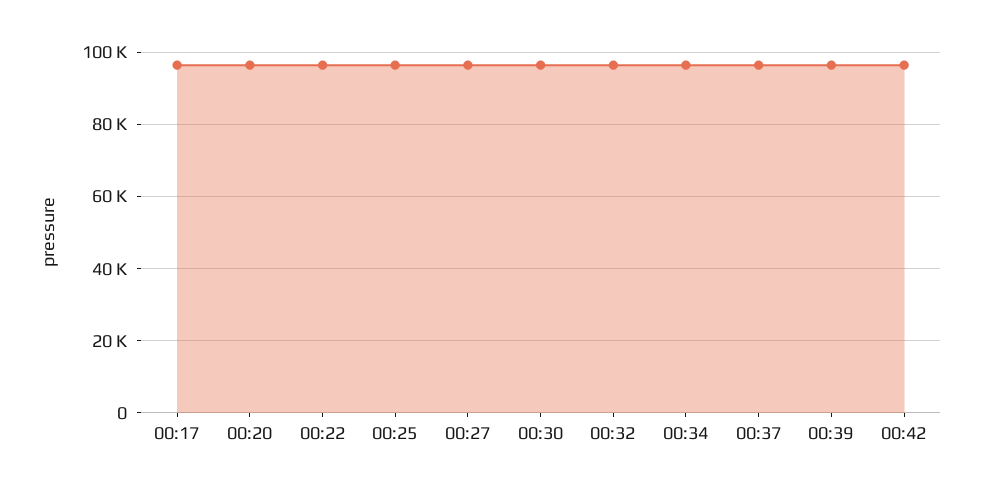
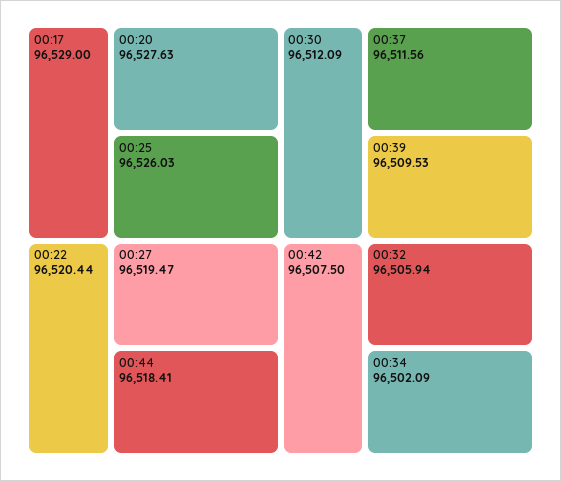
00:44: none -> 96518.41

